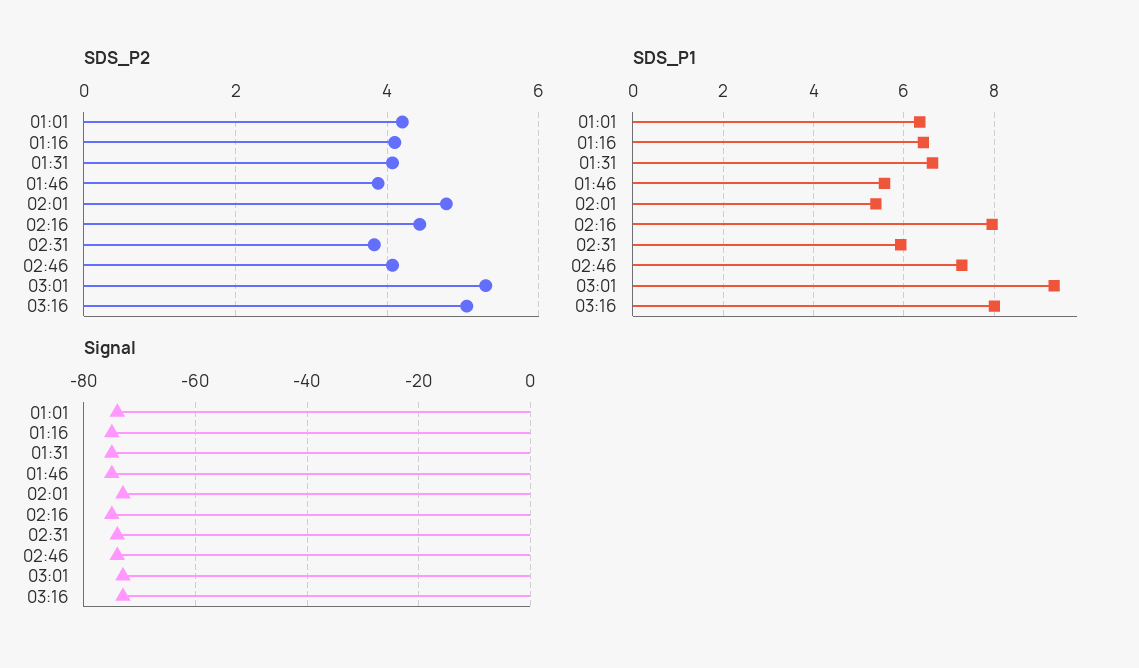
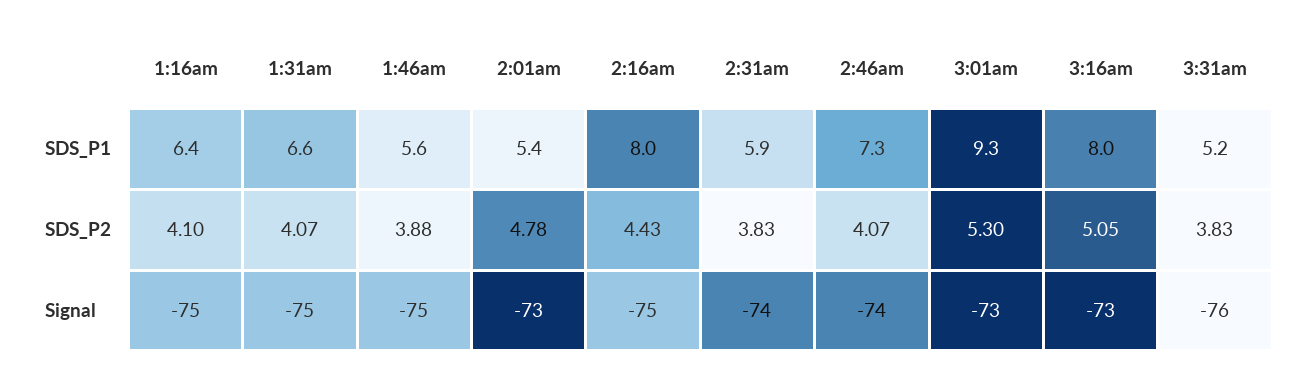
SDS_P2, 01:01: 4.2 -> none
SDS_P1, 01:01: 6.4 -> none
Signal, 01:01: -75 -> none
SDS_P1, 3:31am: none -> 5.2
SDS_P2, 3:31am: none -> 3.83
Signal, 3:31am: none -> -76

